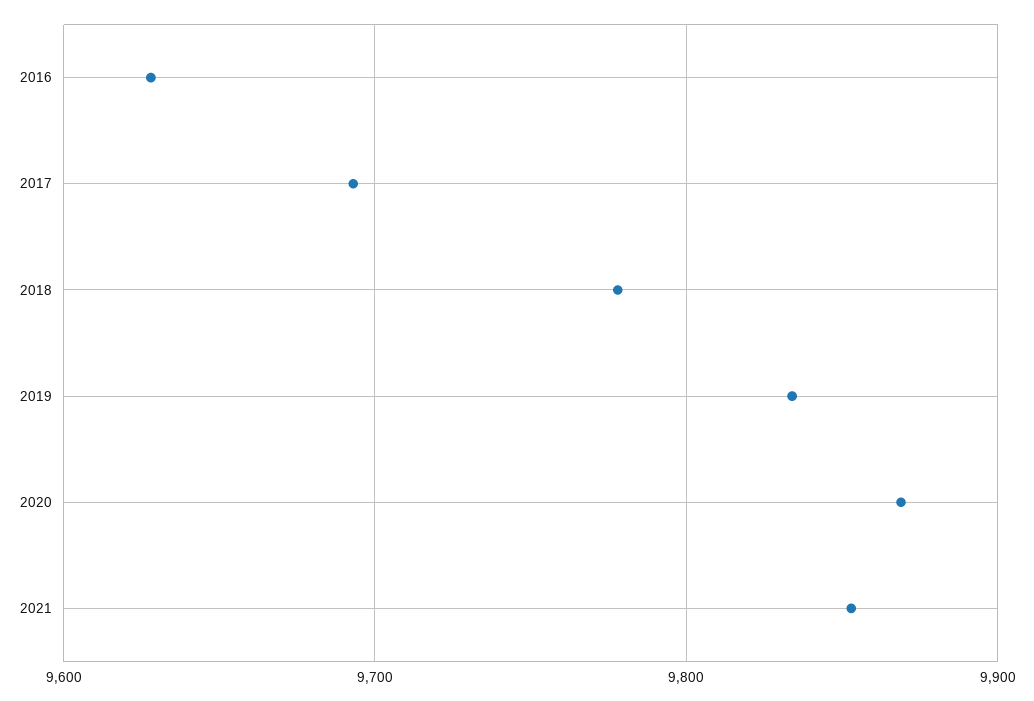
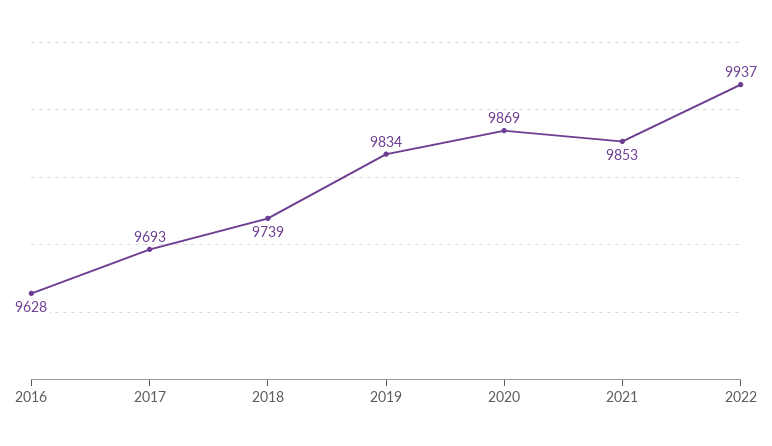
2018: 9780 -> 9739
2022: none -> 9937

